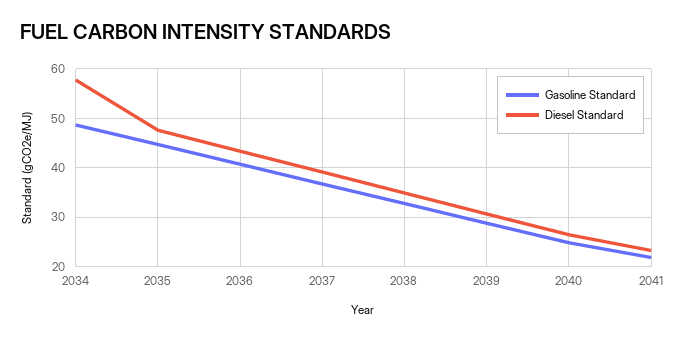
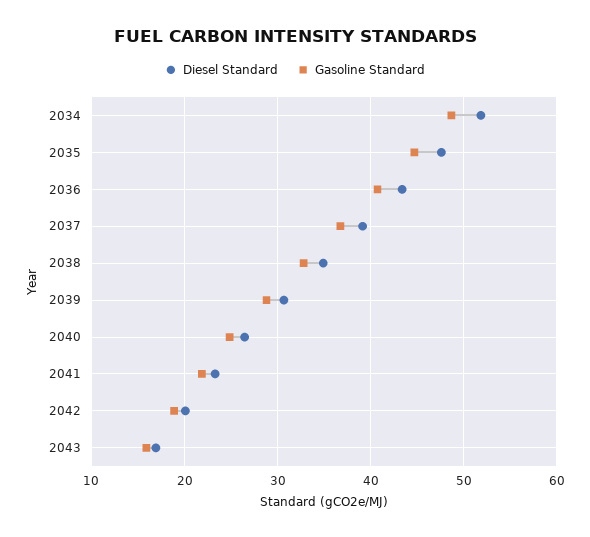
Diesel Standard, 2034: 58 -> 52
Diesel Standard, 2042: none -> 20
Gasoline Standard, 2042: none -> 19
Diesel Standard, 2043: none -> 17
Gasoline Standard, 2043: none -> 16

